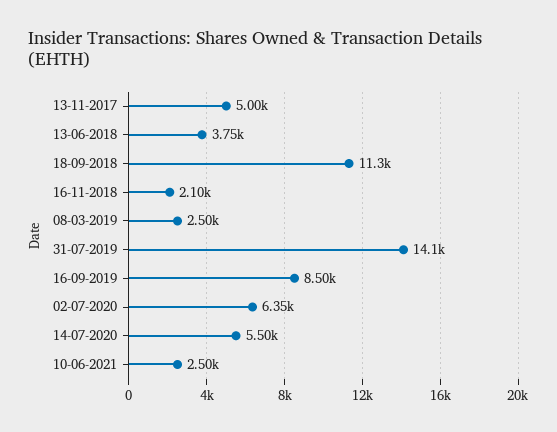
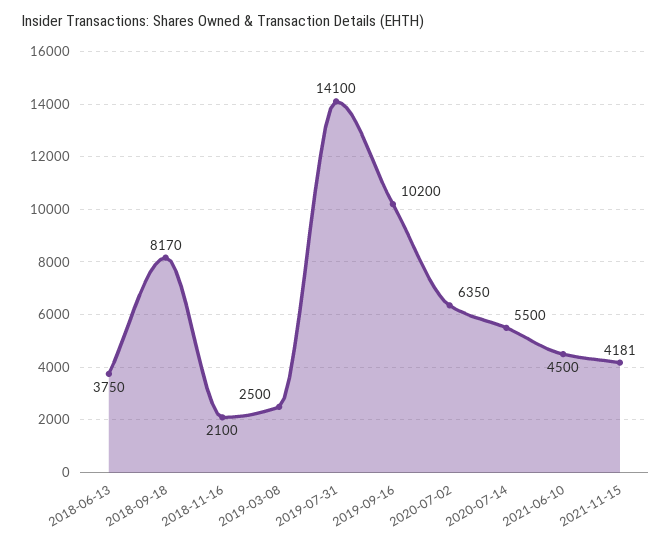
13-11-2017: 5000 -> none
18-09-2018: 11300 -> 8170
16-09-2019: 8500 -> 10200
10-06-2021: 2500 -> 4500
2021-11-15: none -> 4181

